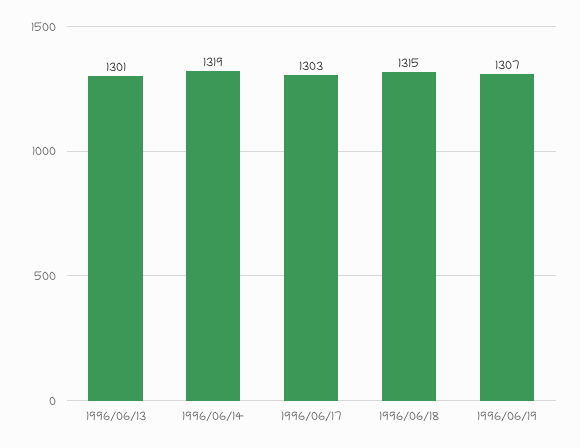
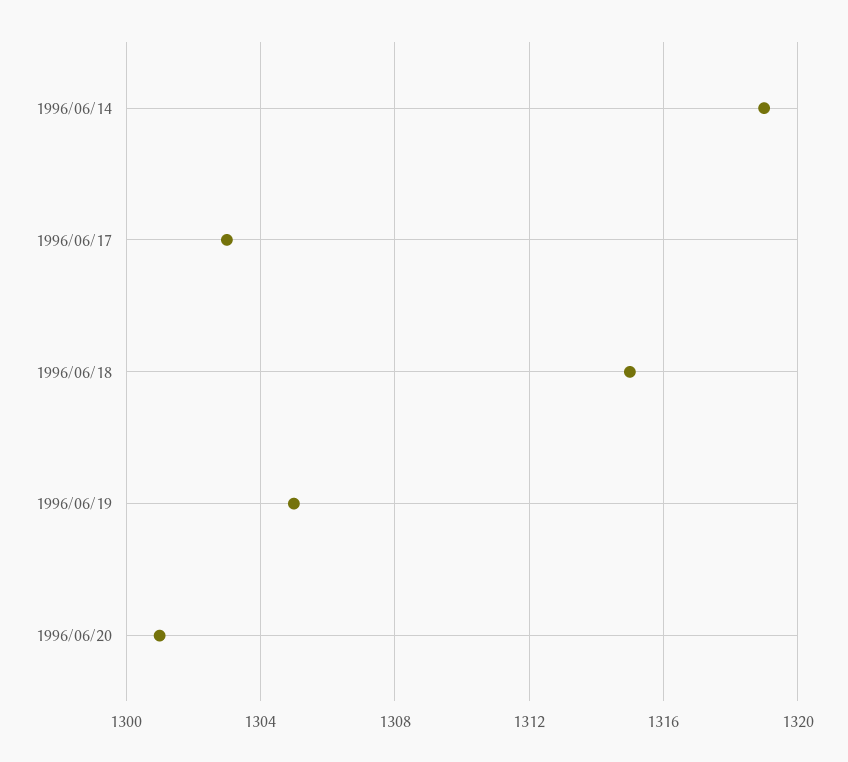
1996/06/13: 1301 -> none
1996/06/19: 1307 -> 1305
1996/06/20: none -> 1301

